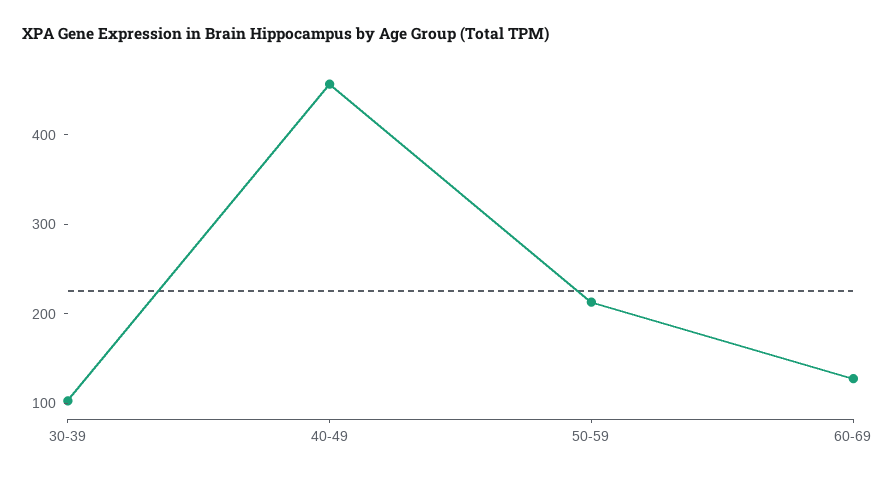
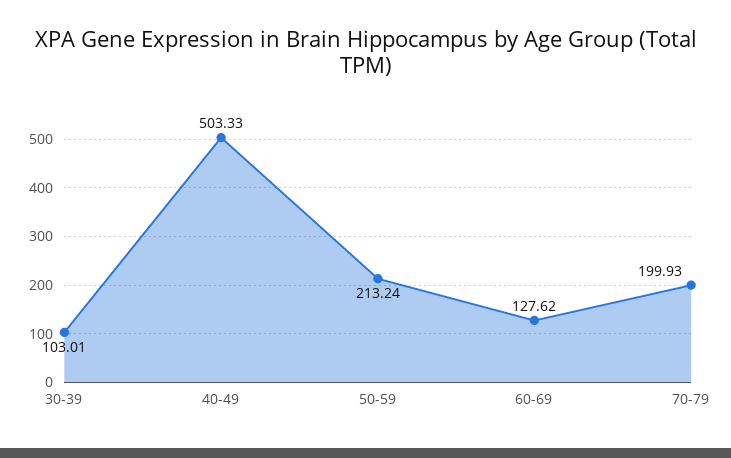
40-49: 460 -> 503.33
70-79: none -> 199.93

